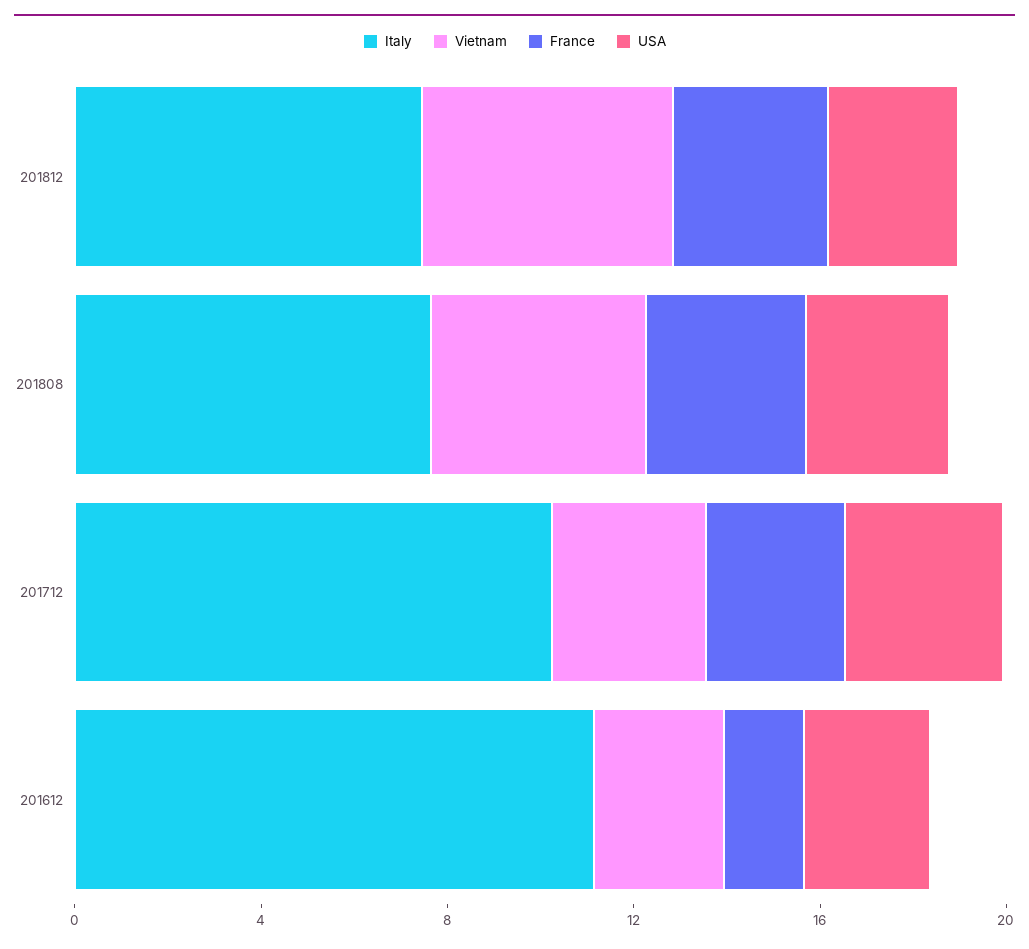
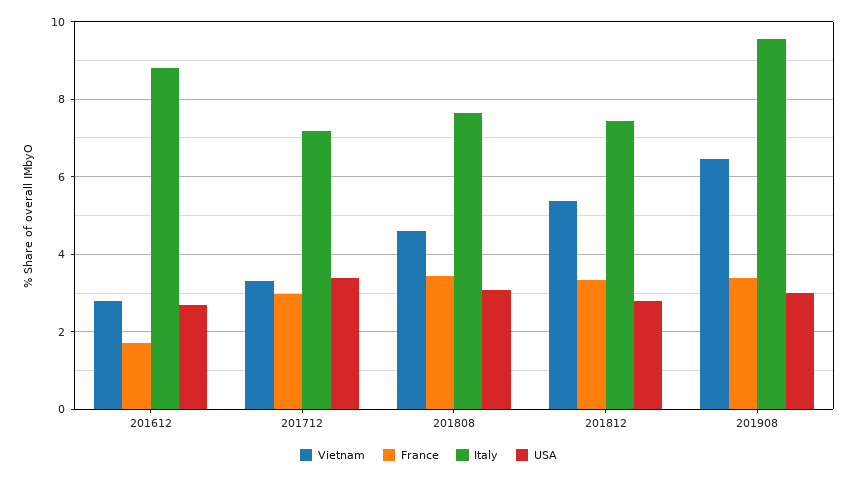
Italy, 201712: 10 -> 7.2
Italy, 201612: 11 -> 8.8
Vietnam, 201908: none -> 6.4
France, 201908: none -> 3.4
Italy, 201908: none -> 9.6
USA, 201908: none -> 3

